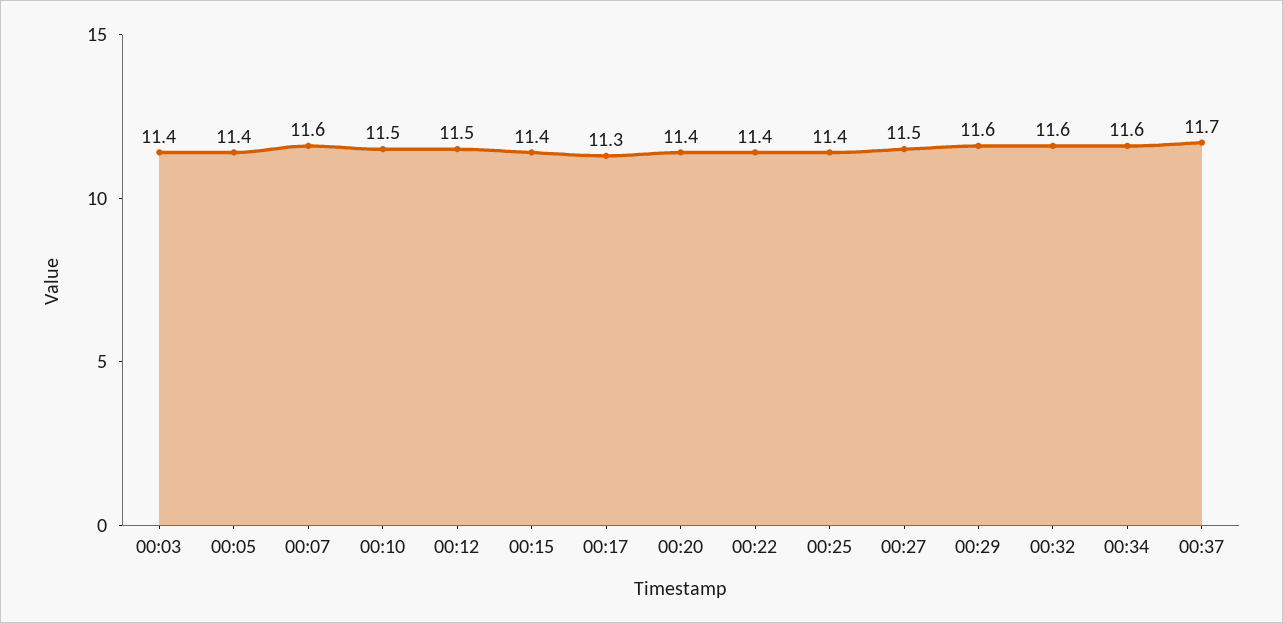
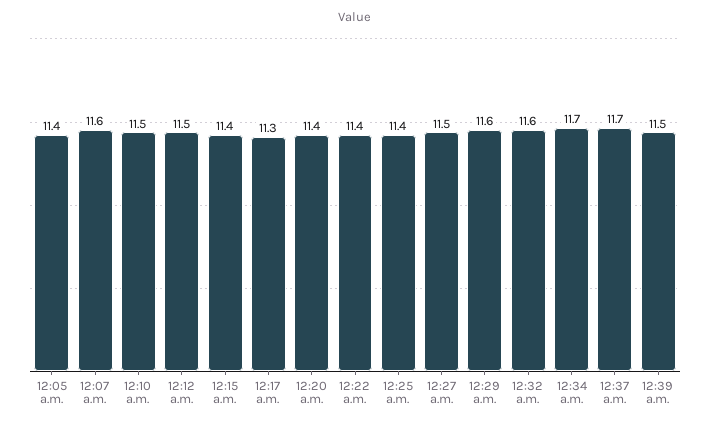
00:03: 11.4 -> none
00:34: 11.6 -> 11.7
12:39 a.m.: none -> 11.5

